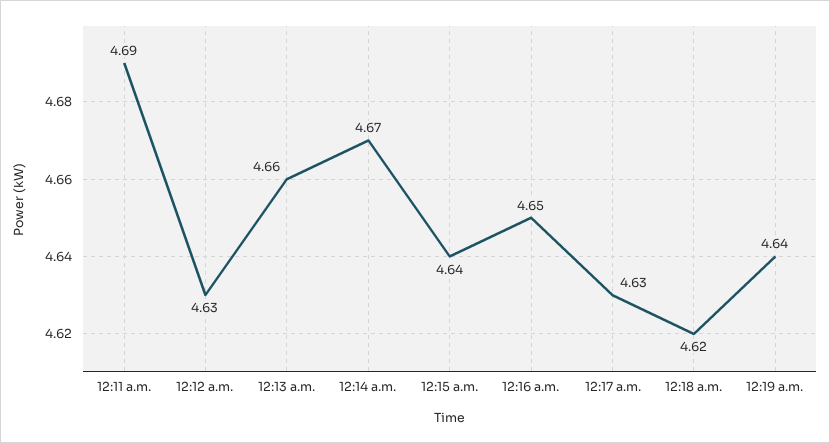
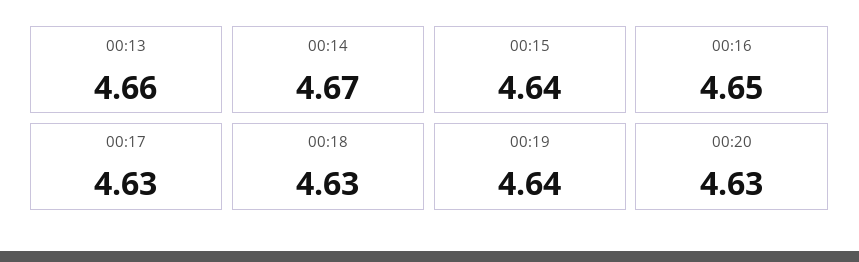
12:11 a.m.: 4.69 -> none
12:12 a.m.: 4.63 -> none
12:18 a.m.: 4.62 -> 4.63
00:20: none -> 4.63

